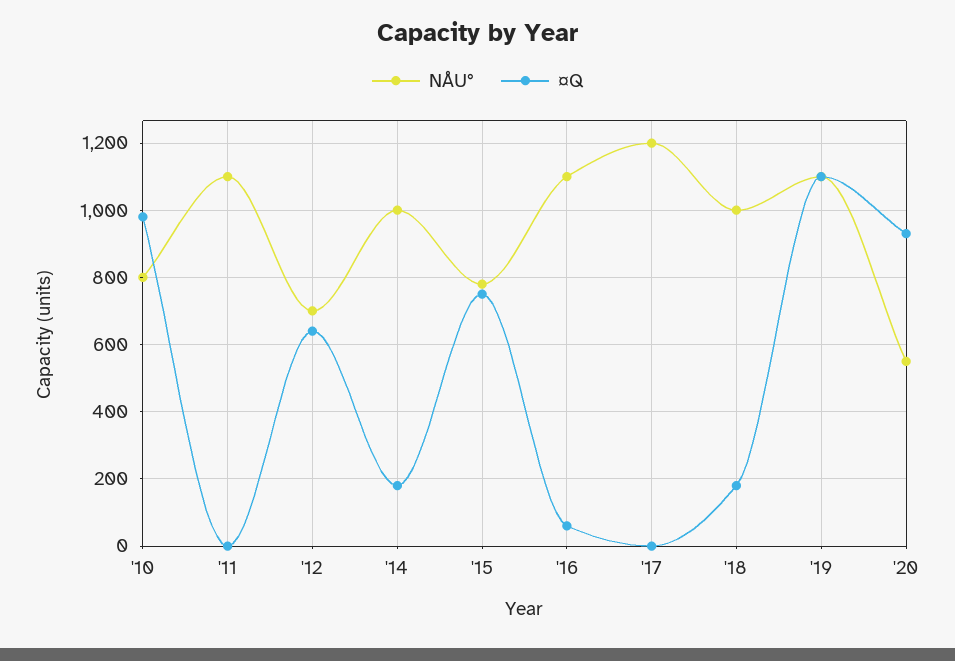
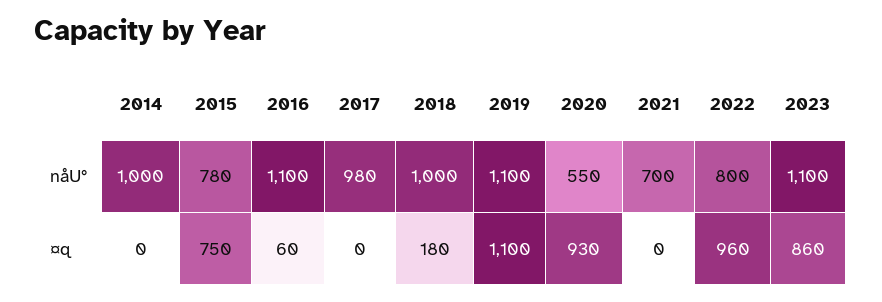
NÅU°, '10: 800 -> none
¤Q, '10: 980 -> none
NÅU°, '11: 1100 -> none
¤Q, '11: 0 -> none
NÅU°, '12: 700 -> none
¤Q, '12: 640 -> none
¤Q, '14: 180 -> 0
NÅU°, '17: 1200 -> 980
NÅU°, 2021: none -> 700
NÅU°, 2022: none -> 800
NÅU°, 2023: none -> 1100
¤Q, 2021: none -> 0
¤Q, 2022: none -> 960
¤Q, 2023: none -> 860

